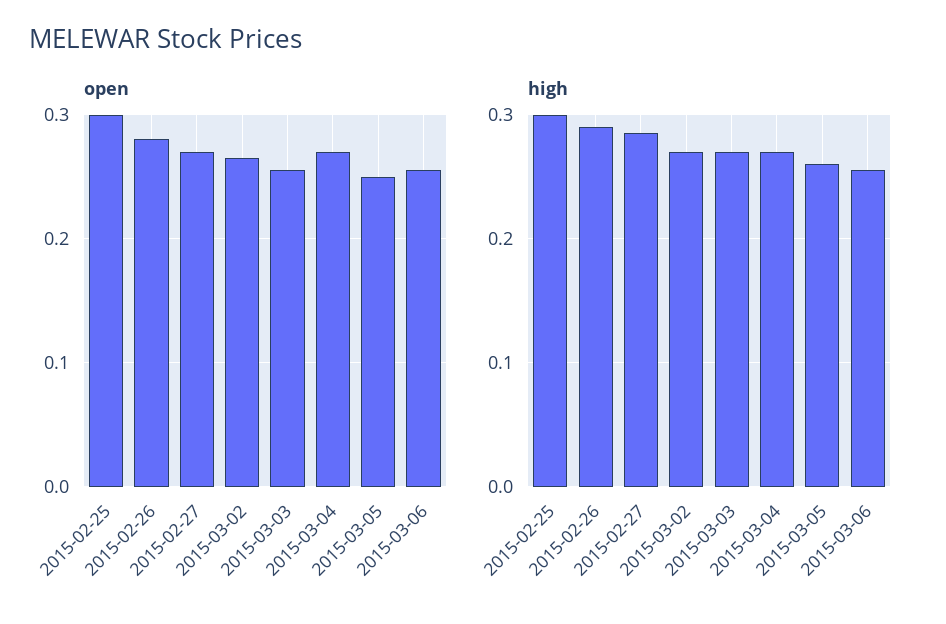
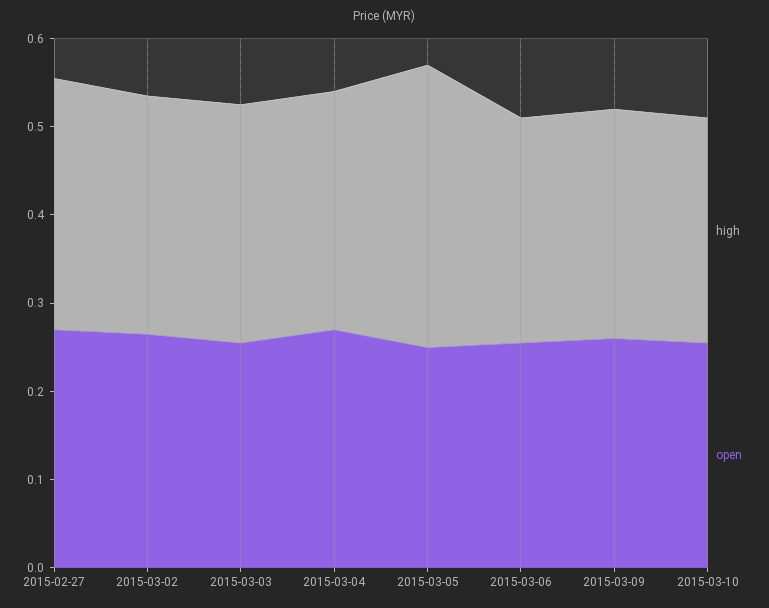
open, 2015-02-25: 0.3 -> none
open, 2015-02-26: 0.28 -> none
high, 2015-02-25: 0.3 -> none
high, 2015-02-26: 0.29 -> none
high, 2015-03-05: 0.26 -> 0.32
high, 2015-03-09: none -> 0.26
open, 2015-03-09: none -> 0.26
high, 2015-03-10: none -> 0.26
open, 2015-03-10: none -> 0.26

